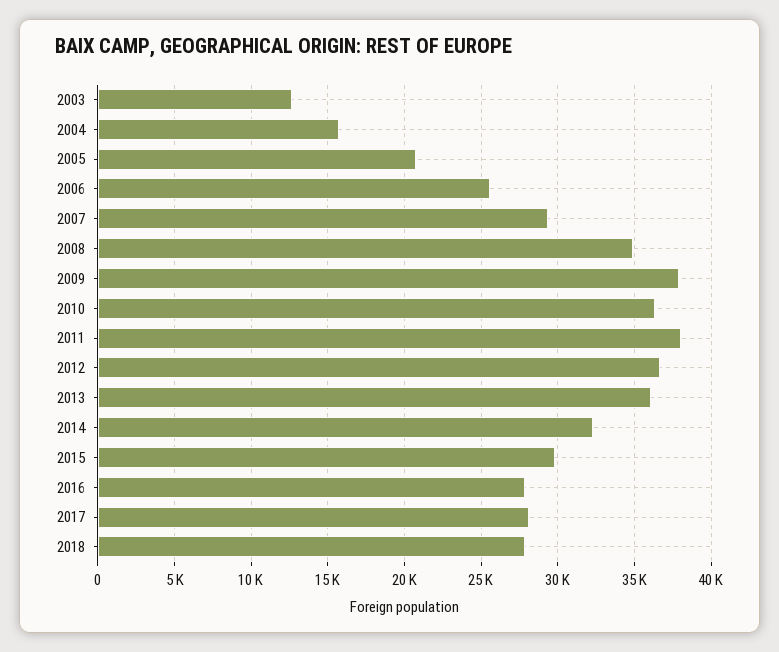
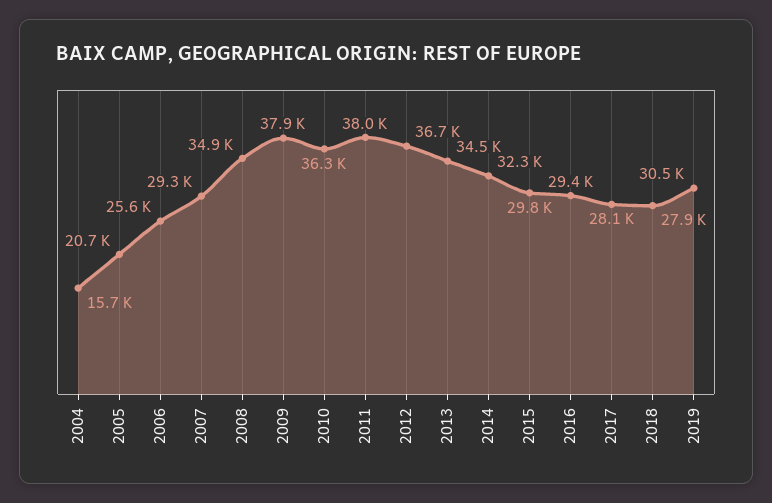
2003: 12500 -> none
2013: 36000 -> 34500
2016: 28000 -> 29400
2019: none -> 30500

